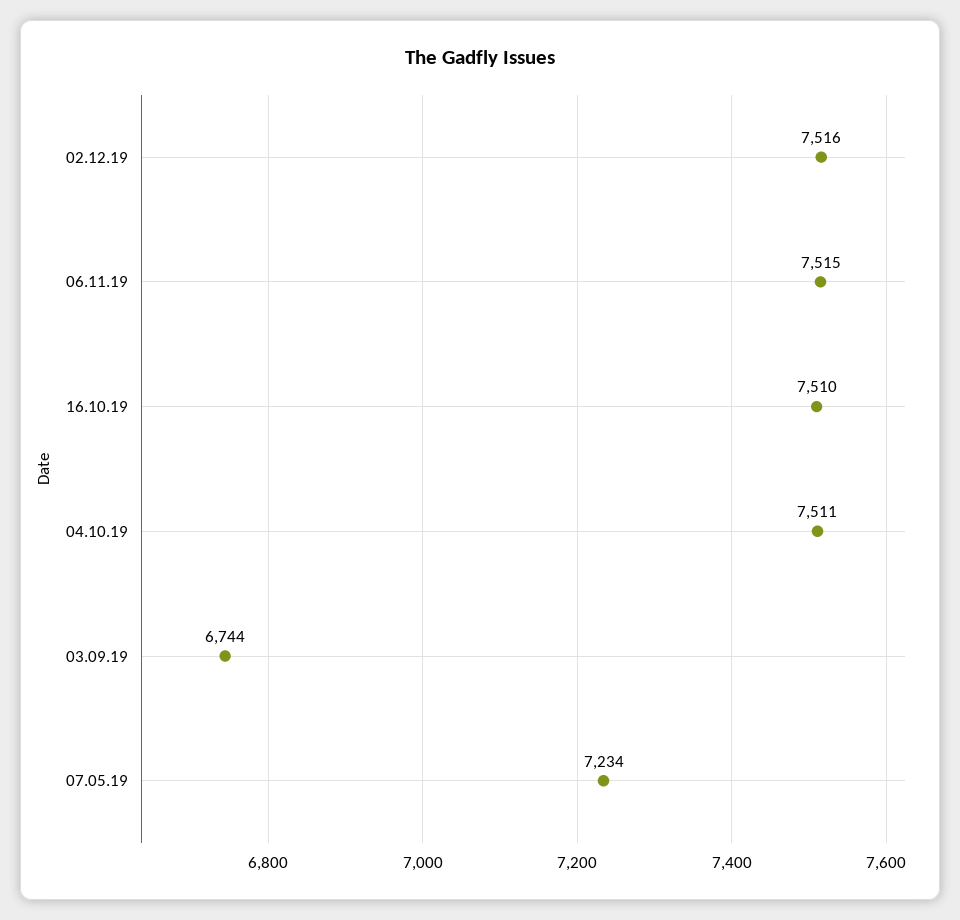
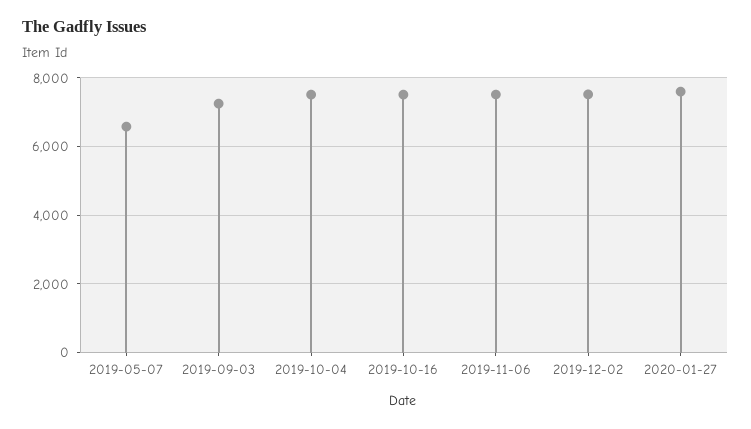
03.09.19: 6744 -> 7200
07.05.19: 7234 -> 6600
2020-01-27: none -> 7600

